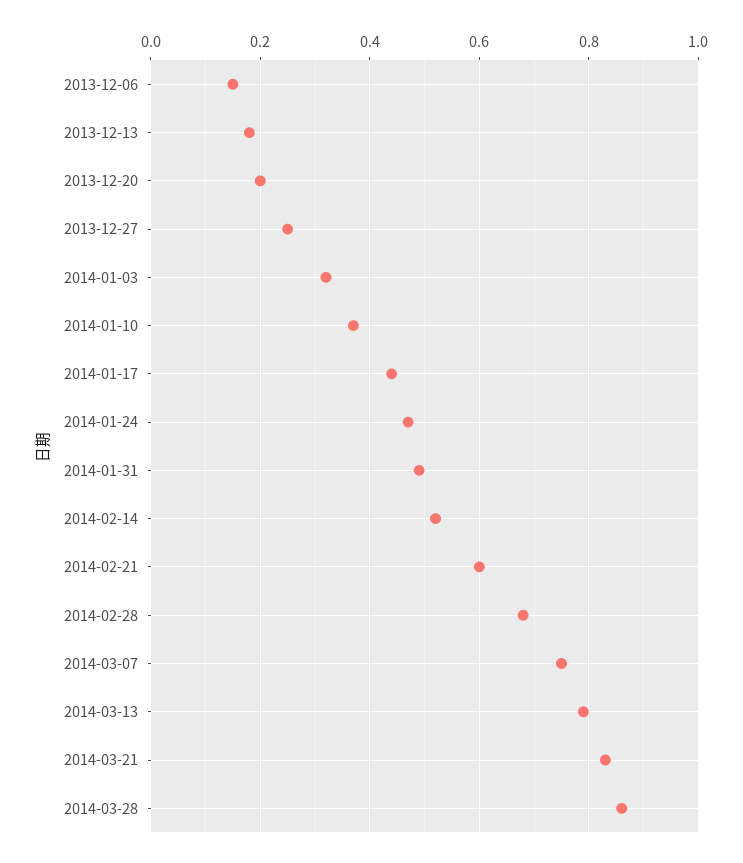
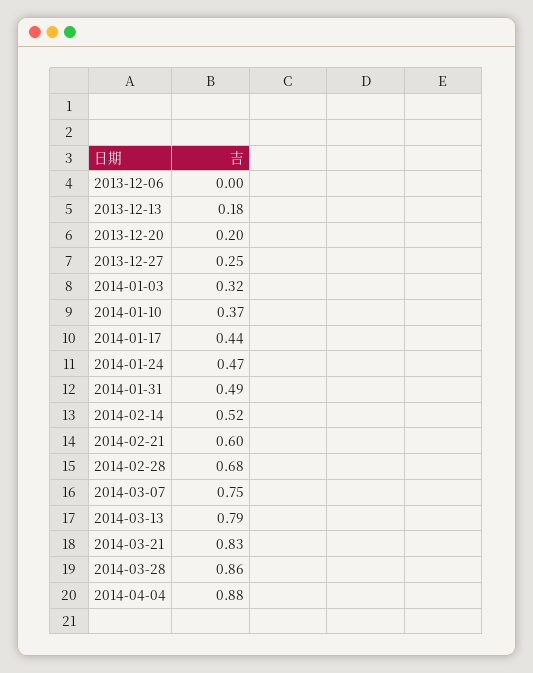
2013-12-06: 0.15 -> 0
2014-04-04: none -> 0.88

